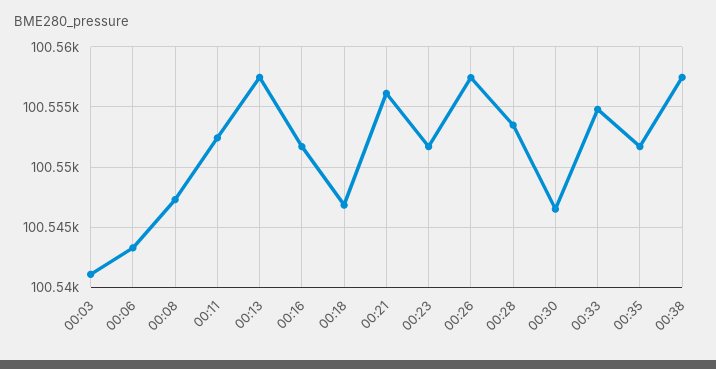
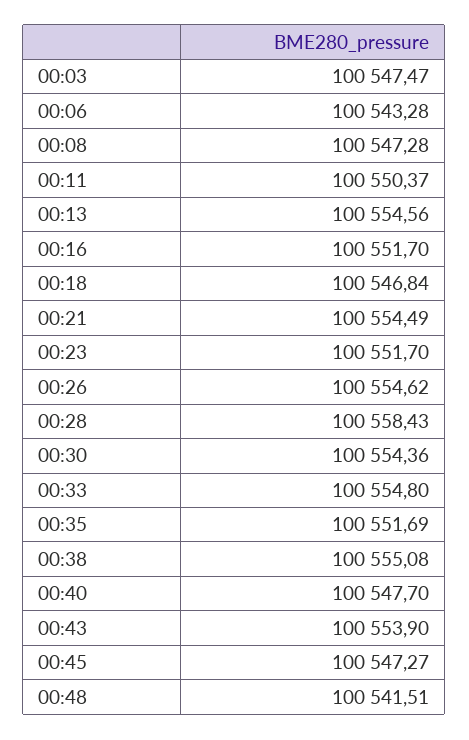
00:03: 100541 -> 100547.47
00:11: 100552.5 -> 100550.37
00:13: 100557.5 -> 100554.56
00:21: 100556 -> 100554.49
00:26: 100557.5 -> 100554.62
00:28: 100553.5 -> 100558.43
00:30: 100546.5 -> 100554.36
00:38: 100557.5 -> 100555.08
00:40: none -> 100547.7
00:43: none -> 100553.9
00:45: none -> 100547.27
00:48: none -> 100541.51

